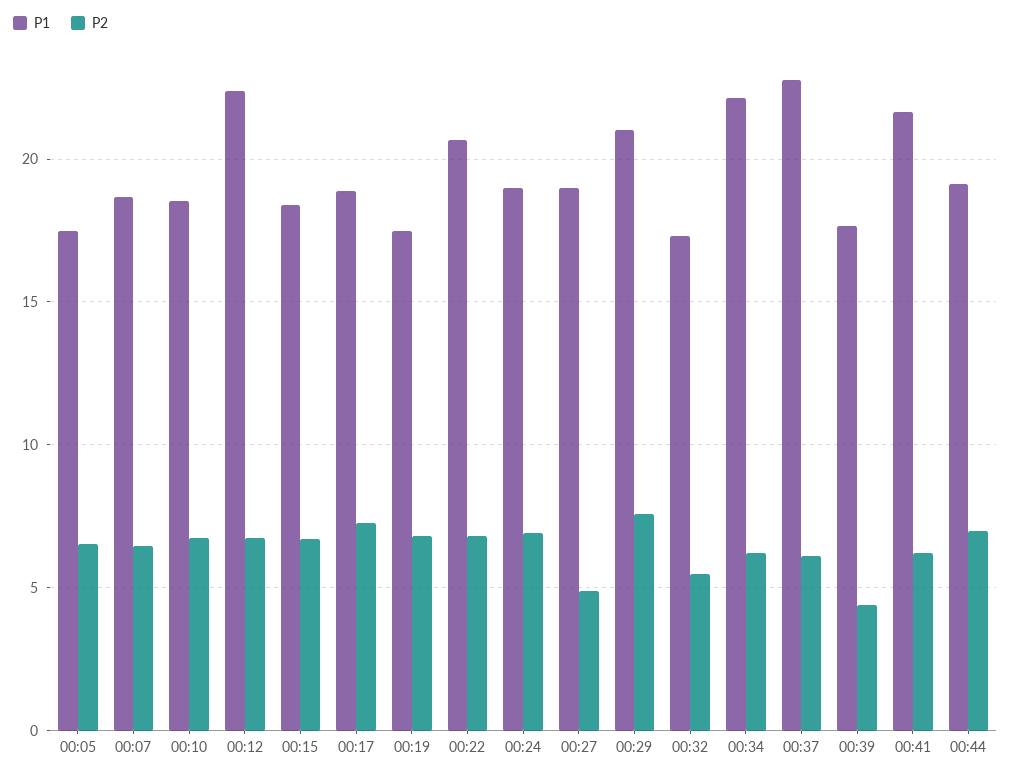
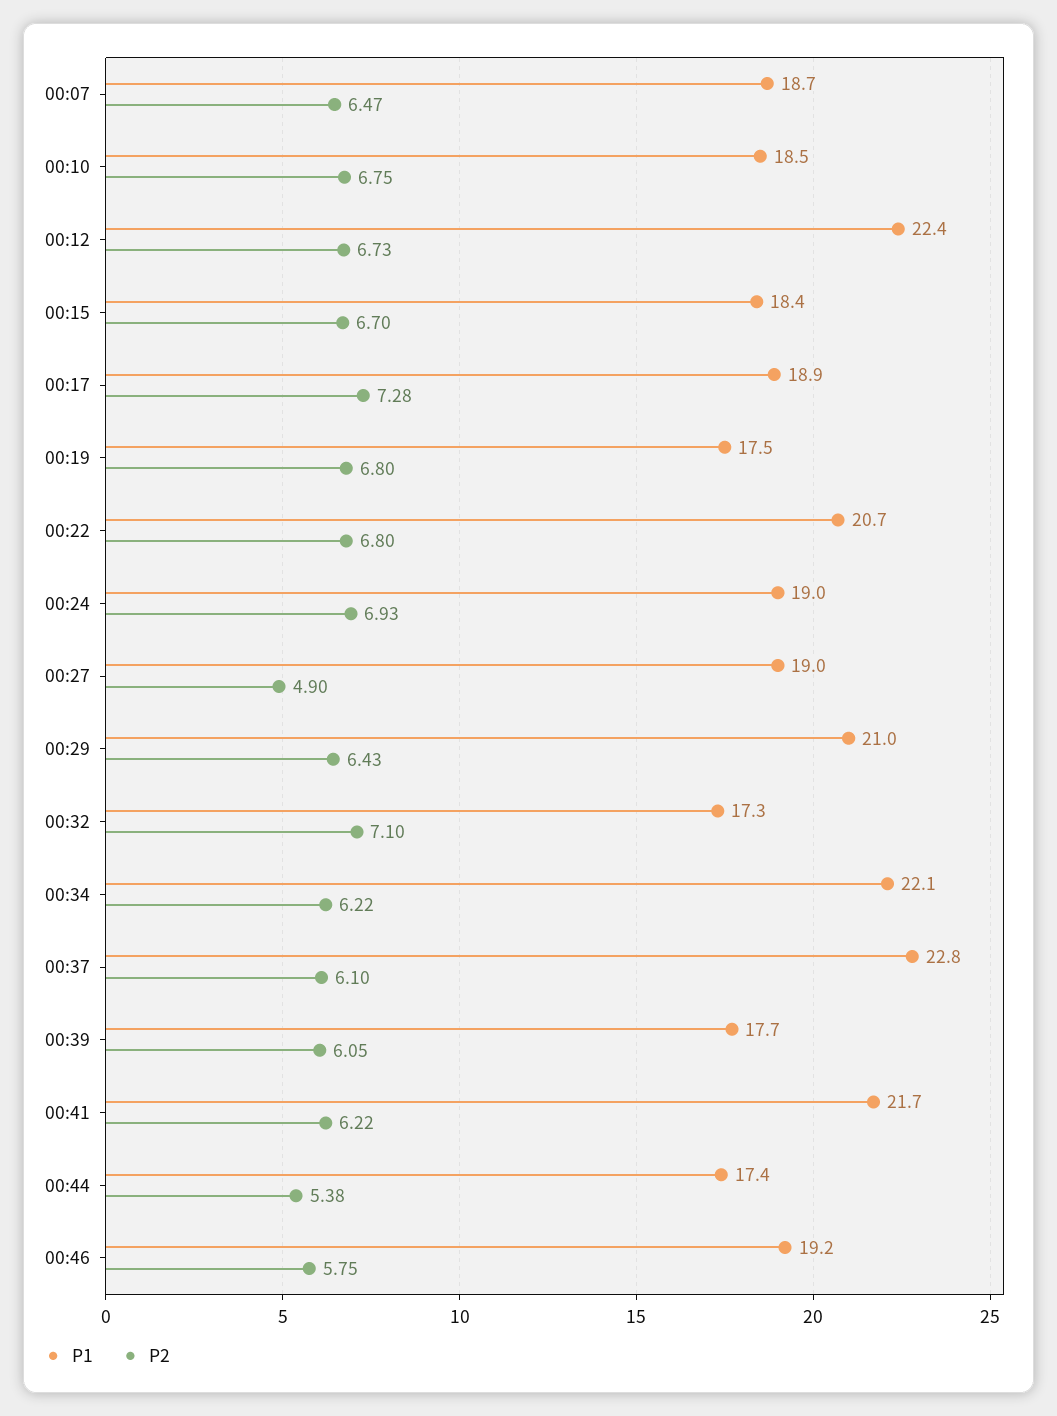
P1, 00:05: 17.5 -> none
P2, 00:05: 6.5 -> none
P2, 00:29: 7.5 -> 6.43
P2, 00:32: 5.5 -> 7.1
P2, 00:39: 4.5 -> 6.05
P1, 00:44: 19 -> 17.4
P2, 00:44: 7 -> 5.38
P1, 00:46: none -> 19.2
P2, 00:46: none -> 5.75

